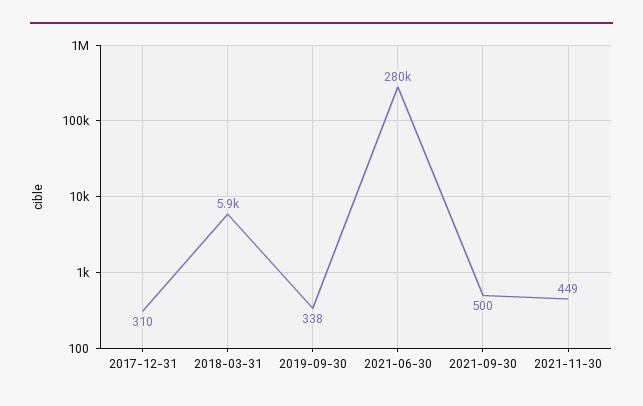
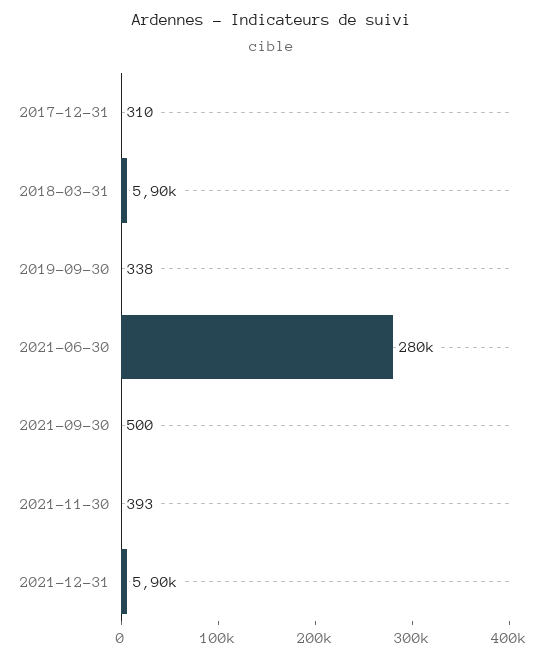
2021-11-30: 449 -> 393
2021-12-31: none -> 5900

